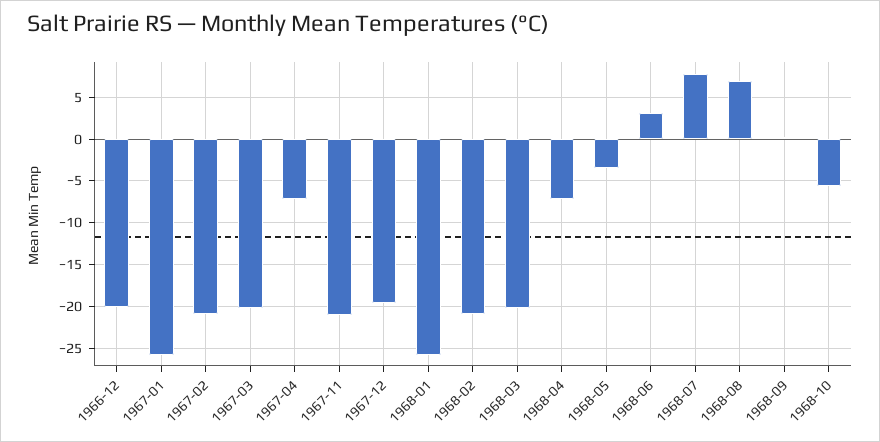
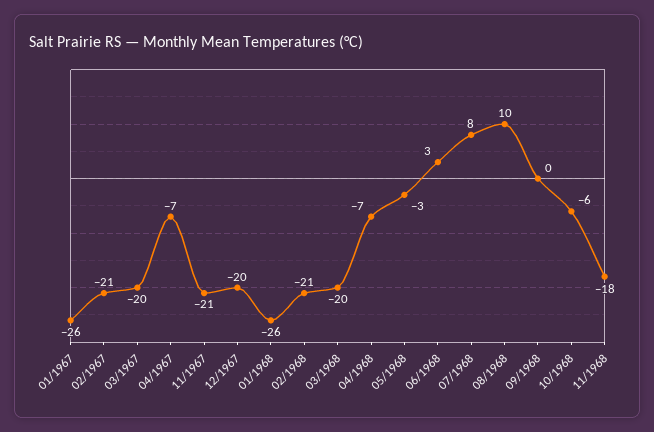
1966-12: -20 -> none
1968-08: 7 -> 10
11/1968: none -> -18

